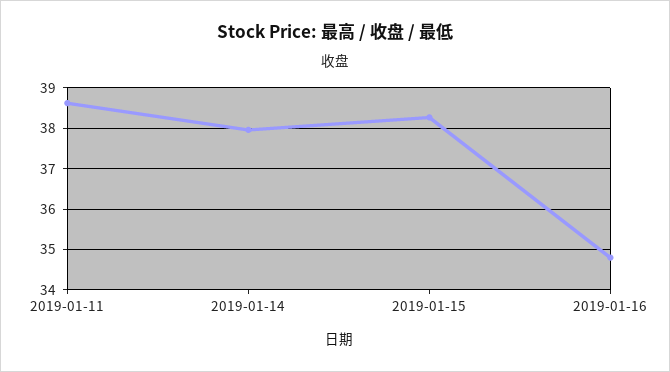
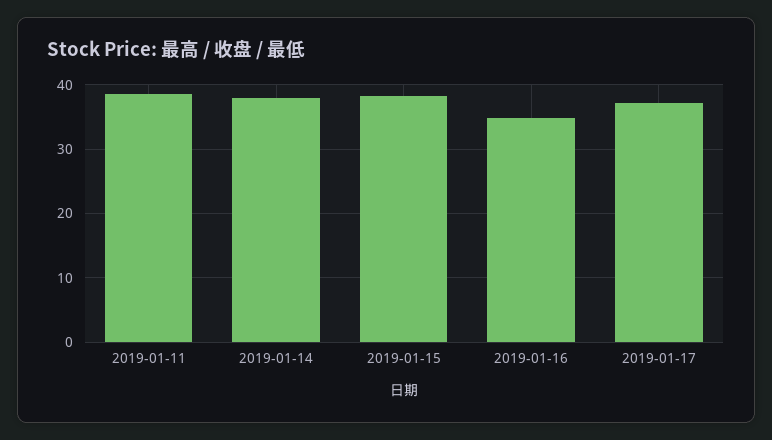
2019-01-17: none -> 37

